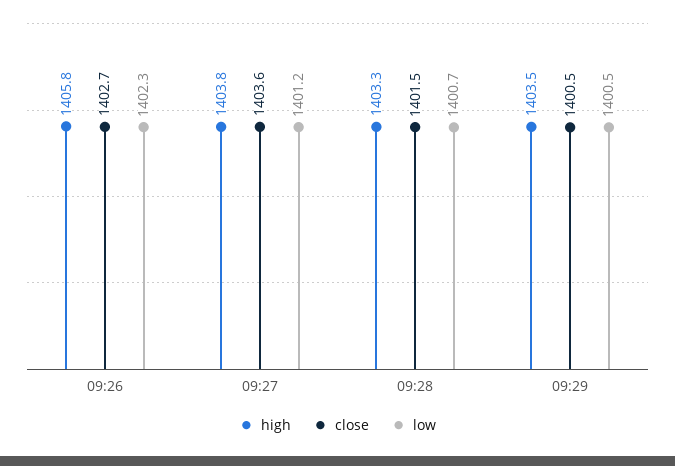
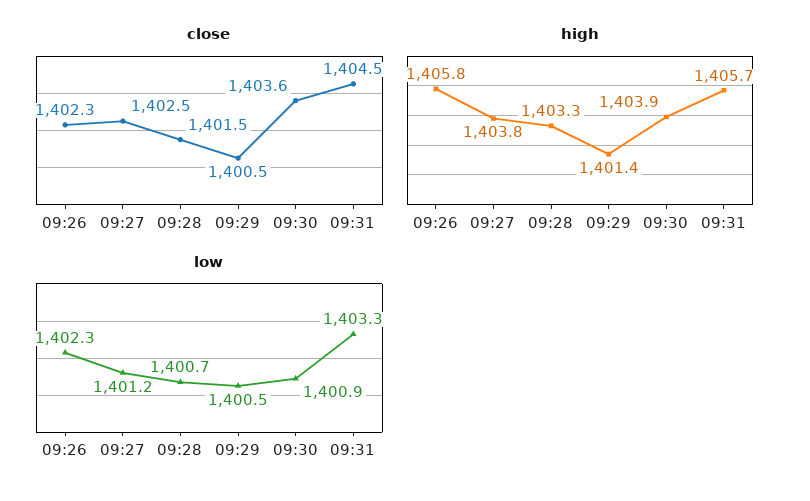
close, 09:26: 1402.7 -> 1402.3
close, 09:27: 1403.6 -> 1402.5
high, 09:29: 1403.5 -> 1401.4
close, 09:30: none -> 1403.6
close, 09:31: none -> 1404.5
high, 09:30: none -> 1403.9
high, 09:31: none -> 1405.7
low, 09:30: none -> 1400.9
low, 09:31: none -> 1403.3

